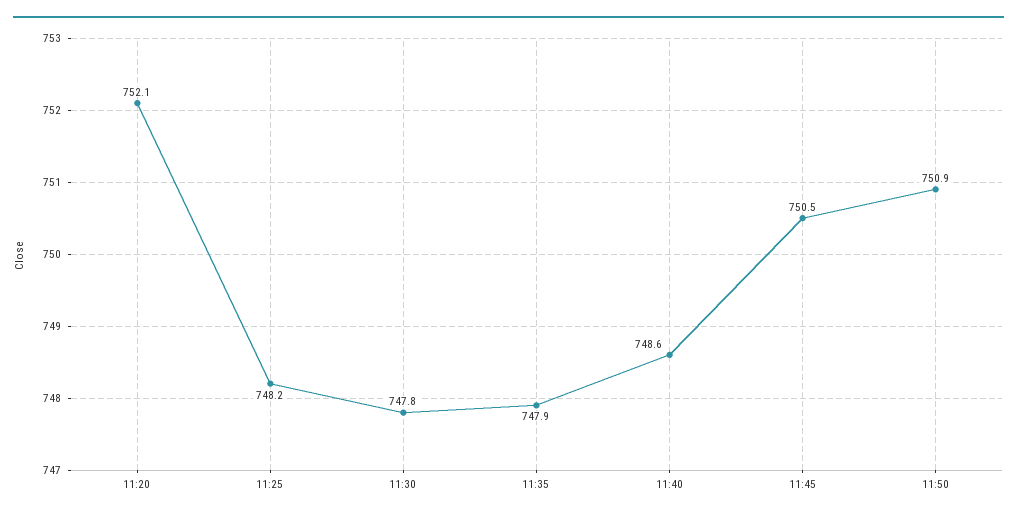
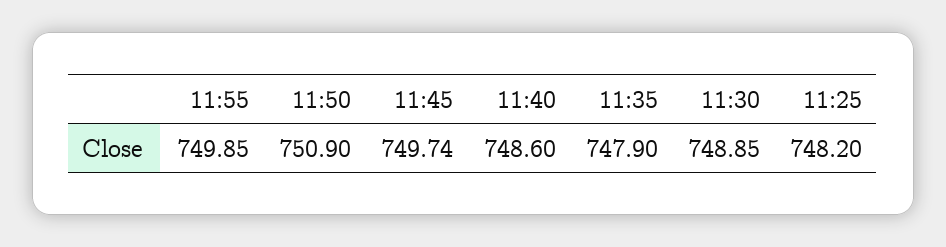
11:20: 752.1 -> none
11:30: 747.8 -> 748.85
11:45: 750.5 -> 749.74
11:55: none -> 749.85

